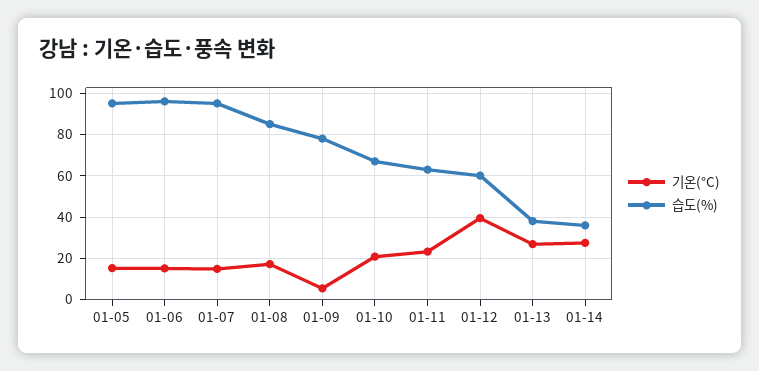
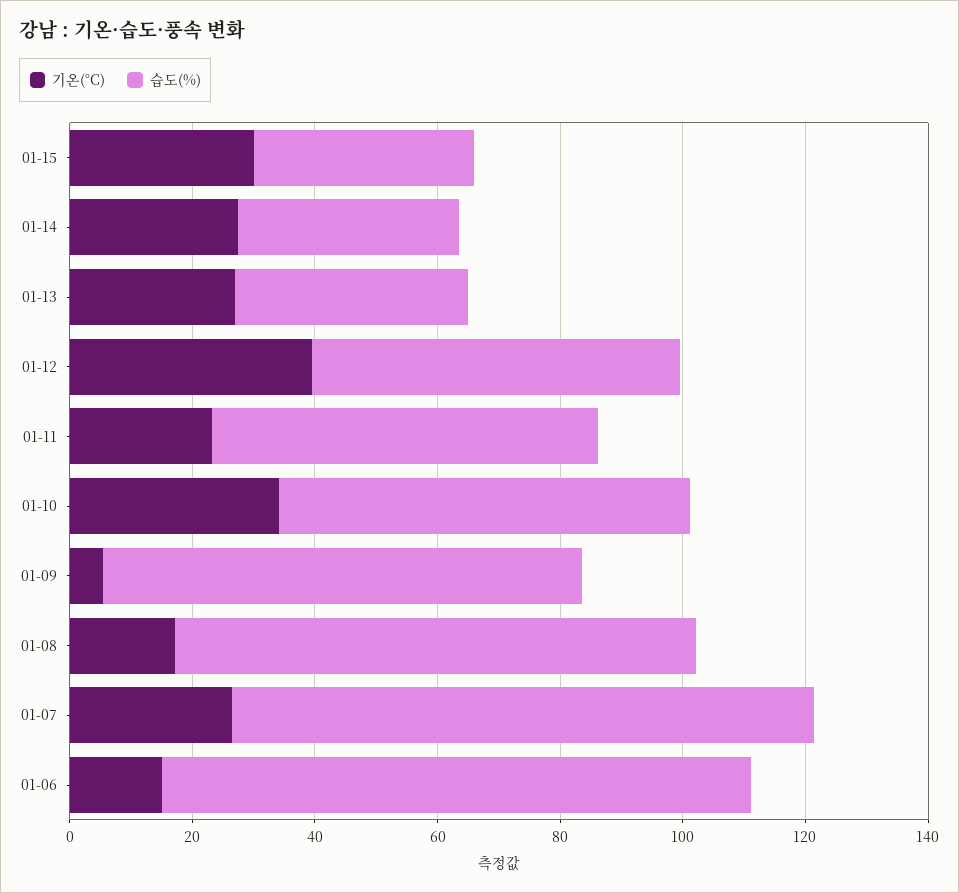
기온(°C), 01-05: 15 -> none
습도(%), 01-05: 95 -> none
기온(°C), 01-07: 15 -> 25
기온(°C), 01-10: 20 -> 35
기온(°C), 01-15: none -> 30
습도(%), 01-15: none -> 35

